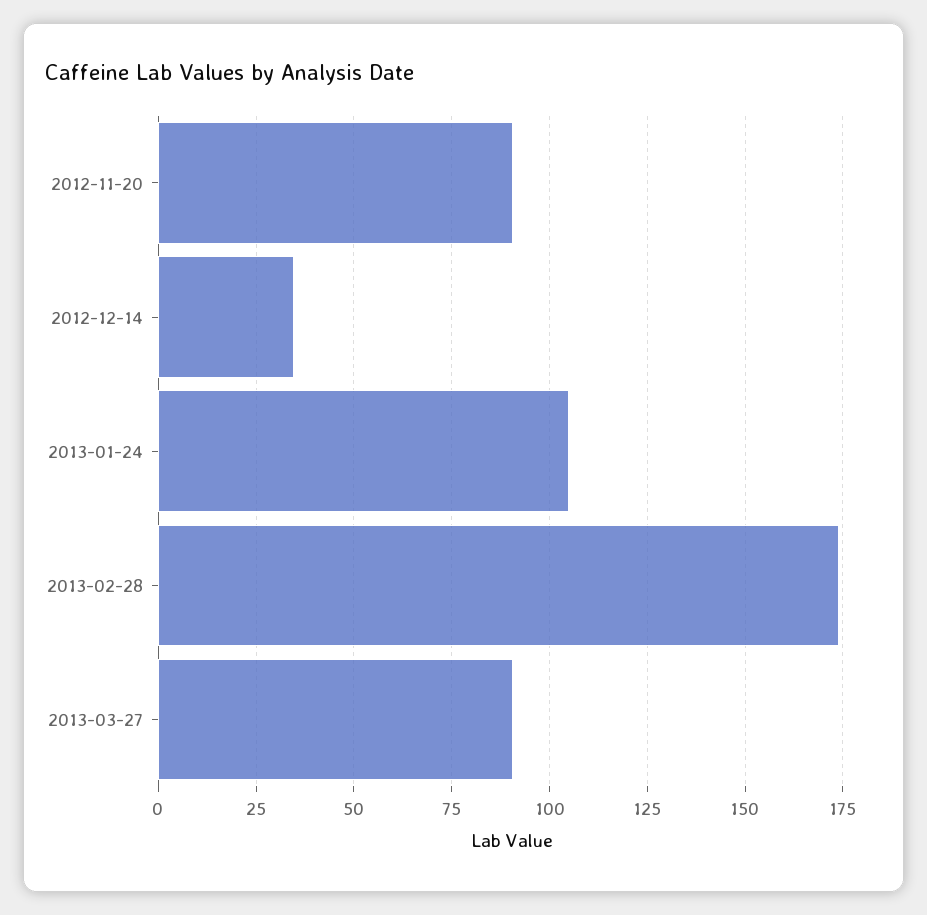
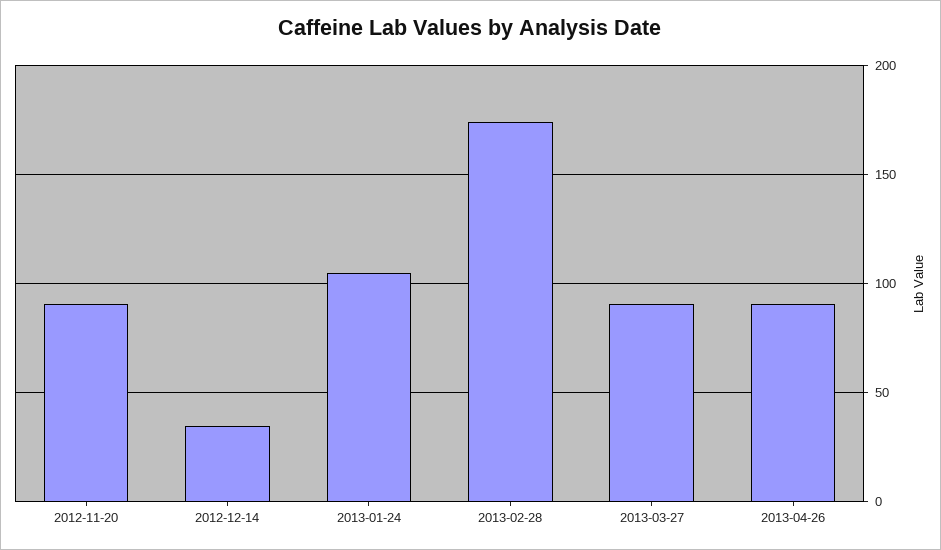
2013-04-26: none -> 90

